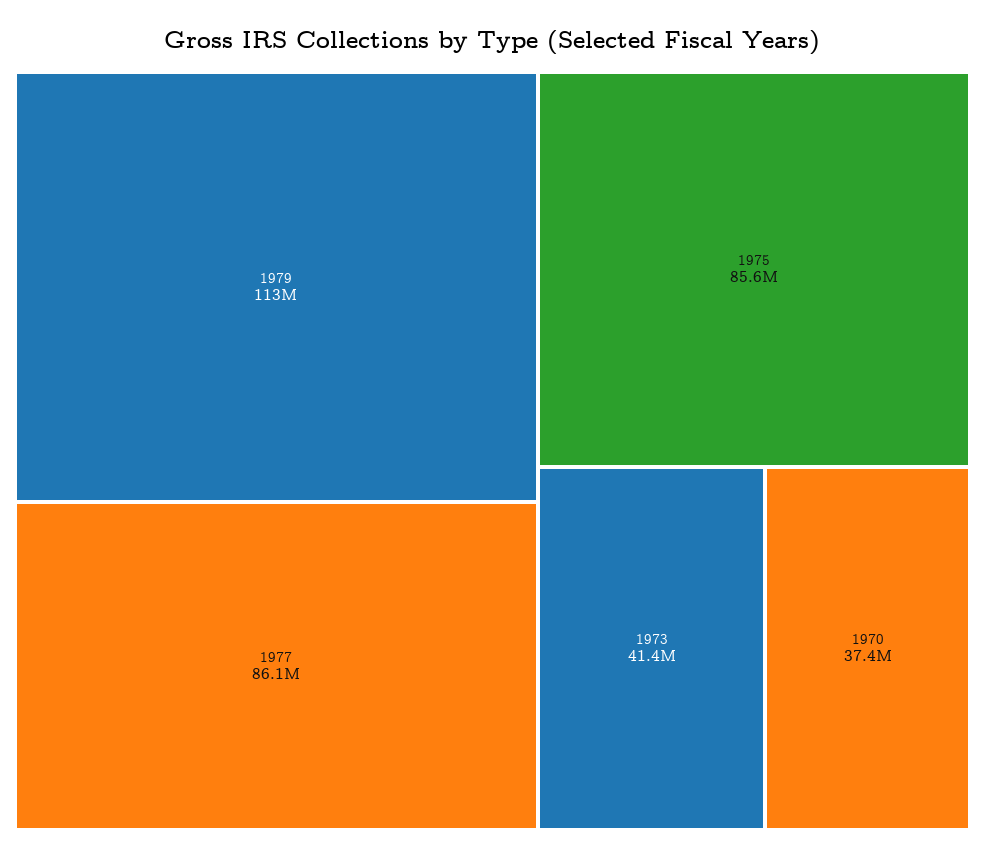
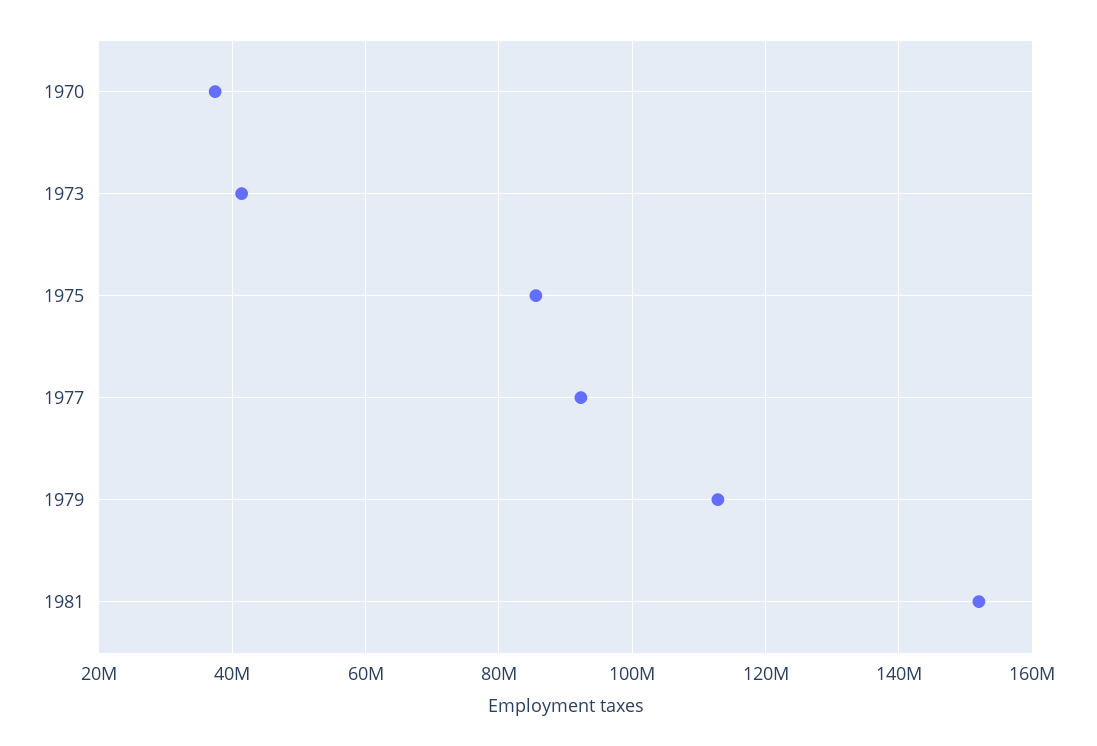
1977: 86100000 -> 92000000
1981: none -> 152000000

